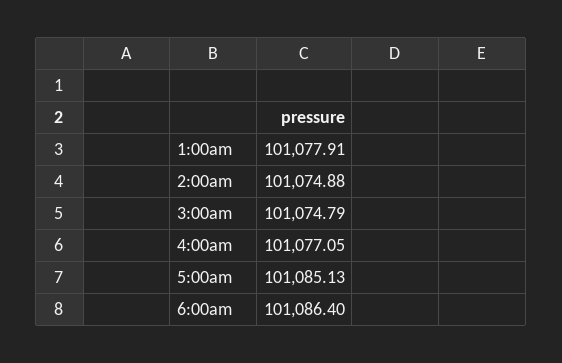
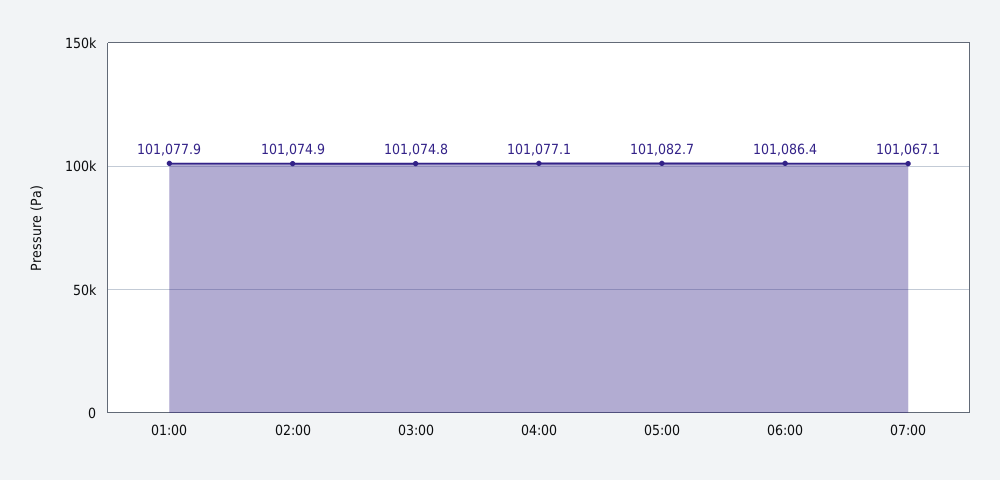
5:00am: 101085.13 -> 101082.7
07:00: none -> 101067.1

